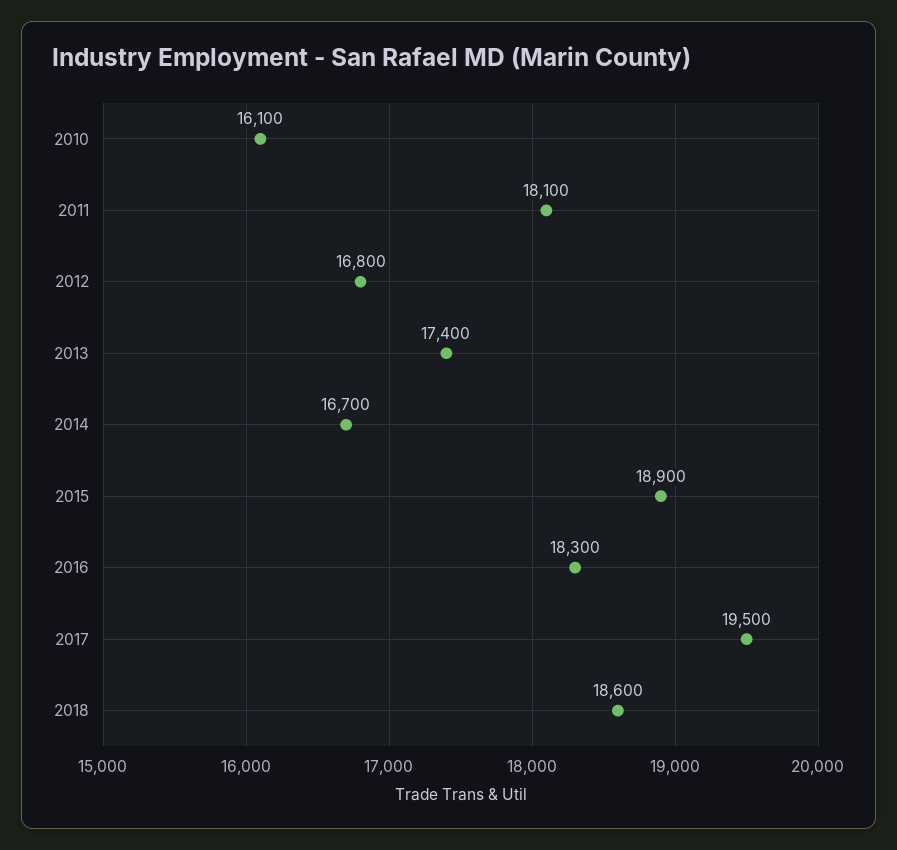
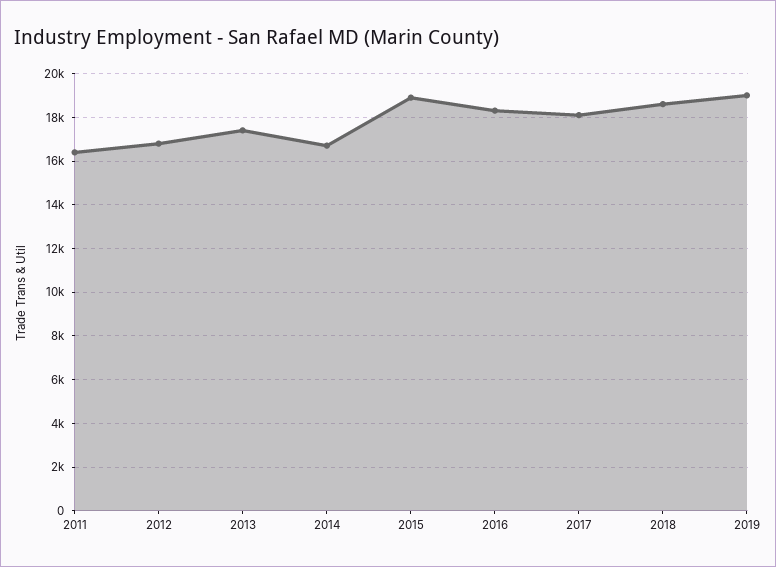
2010: 16100 -> none
2011: 18100 -> 16500
2017: 19500 -> 18000
2019: none -> 19000

